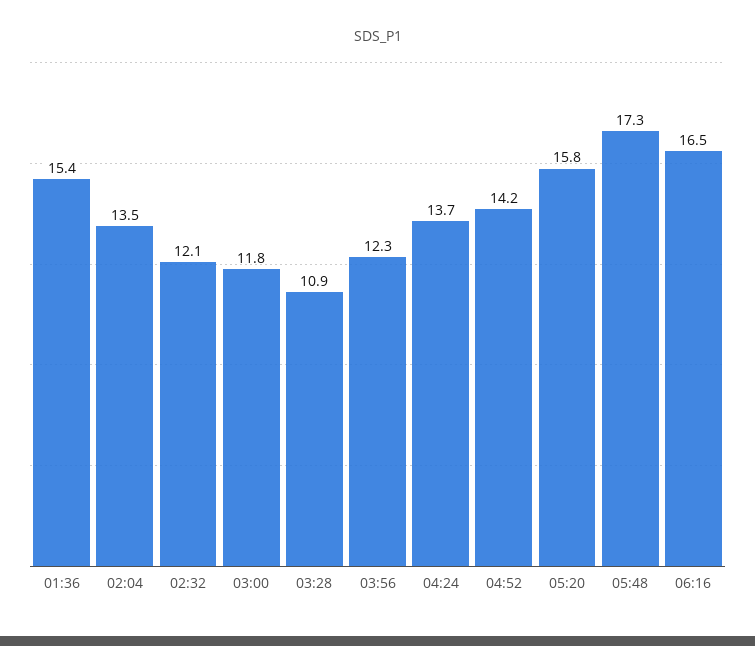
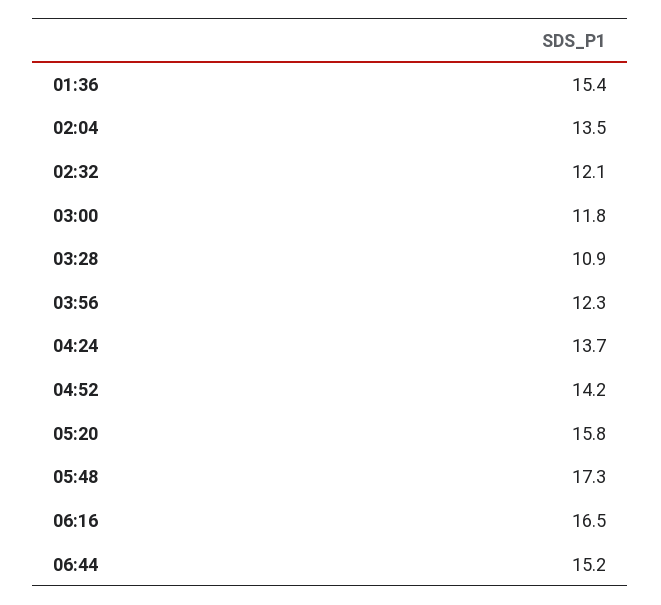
06:44: none -> 15.2

